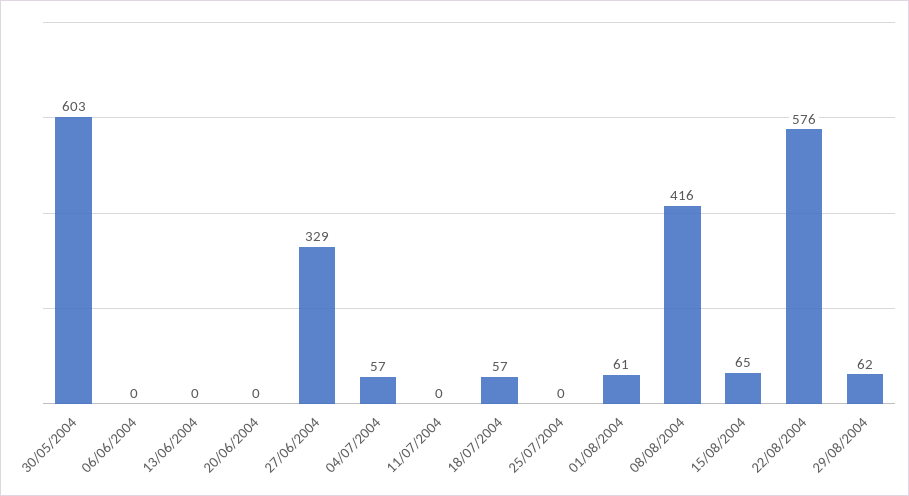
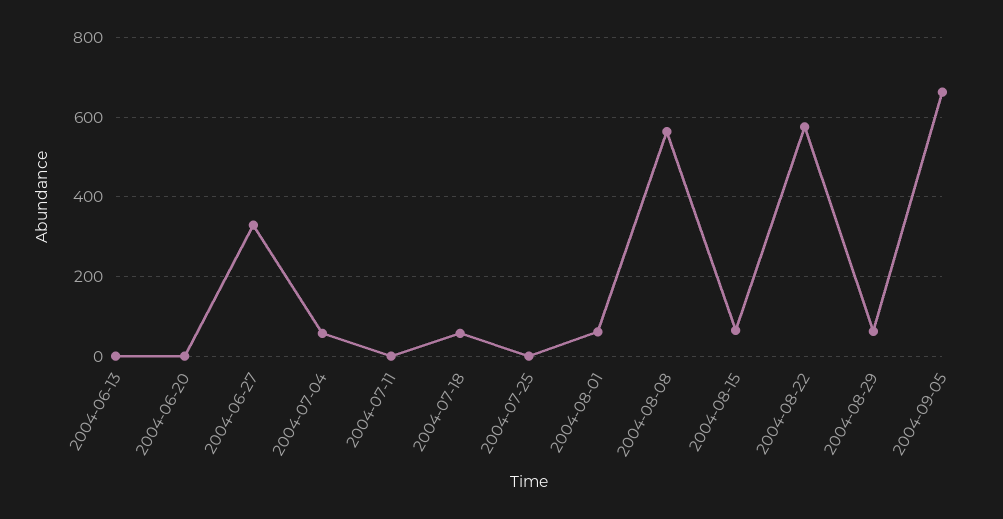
30/05/2004: 603 -> none
06/06/2004: 0 -> none
08/08/2004: 416 -> 560
2004-09-05: none -> 660

